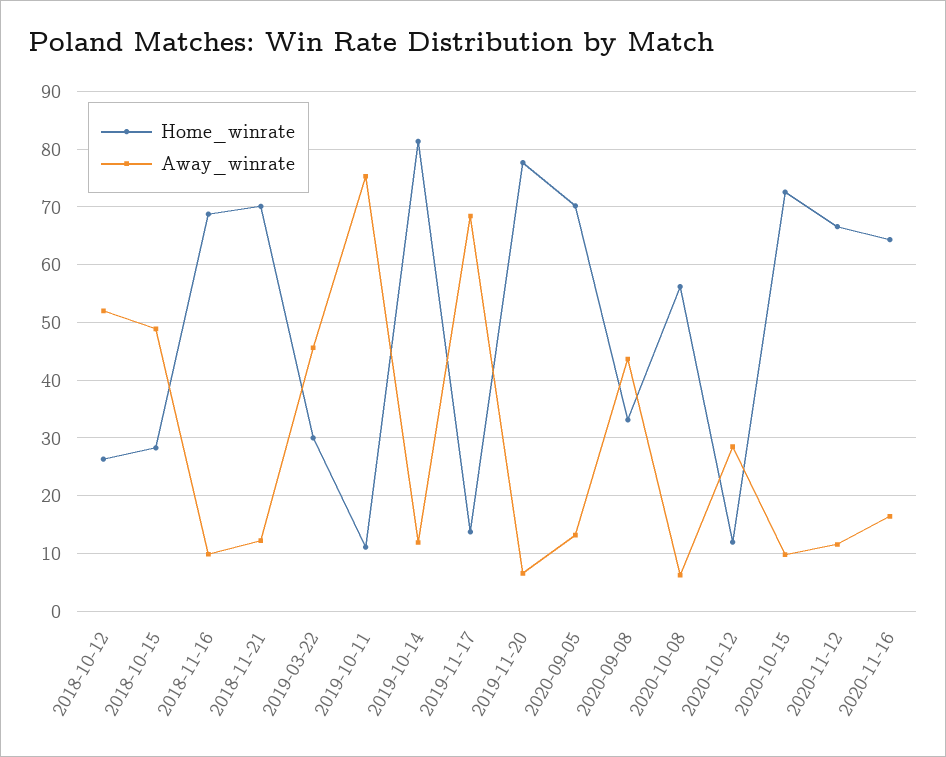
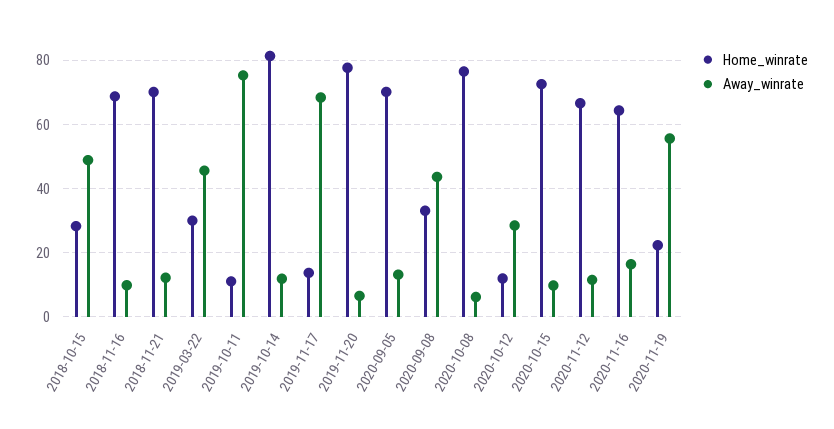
Home_winrate, 2018-10-12: 26 -> none
Away_winrate, 2018-10-12: 52 -> none
Home_winrate, 2020-10-08: 56 -> 76
Home_winrate, 2020-11-19: none -> 22
Away_winrate, 2020-11-19: none -> 56

